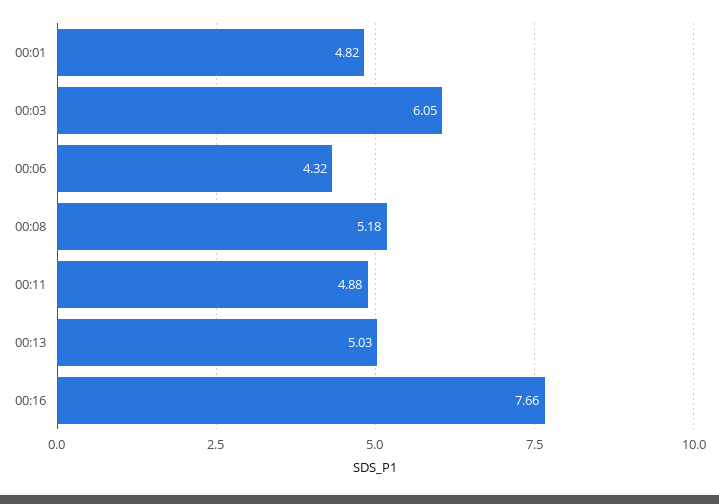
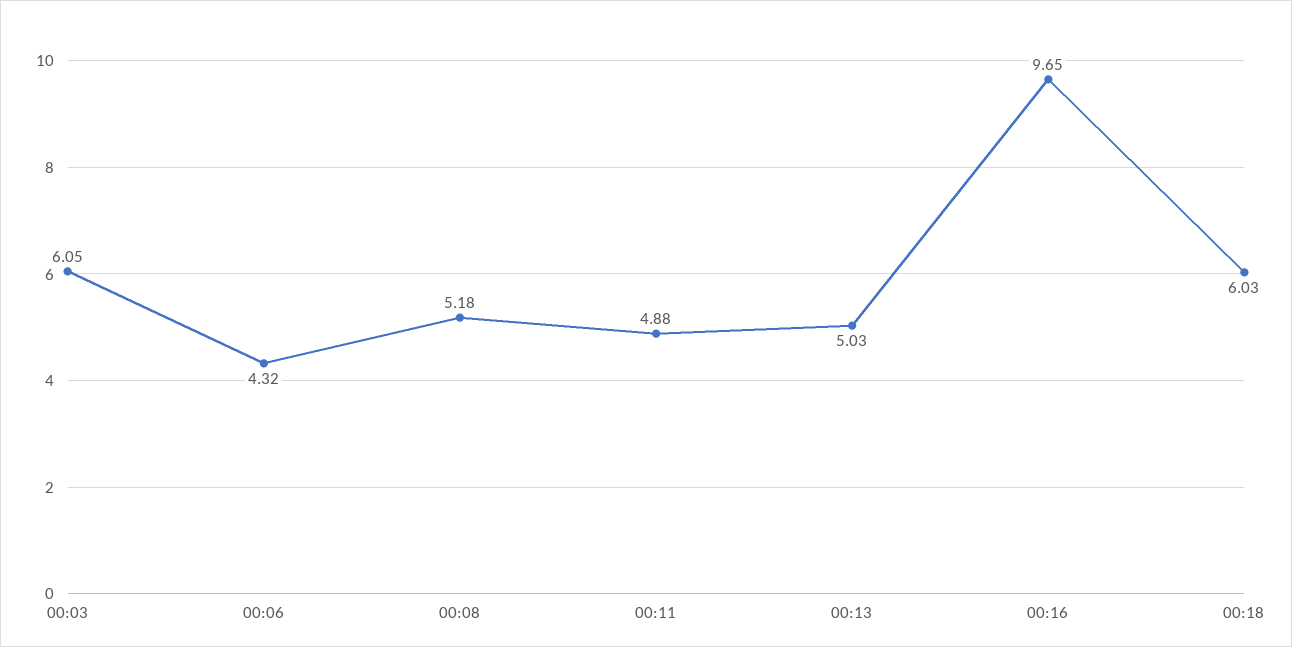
00:01: 4.82 -> none
00:16: 7.66 -> 9.65
00:18: none -> 6.03

